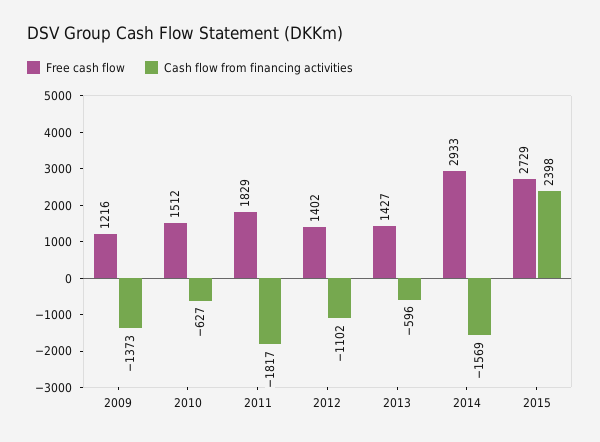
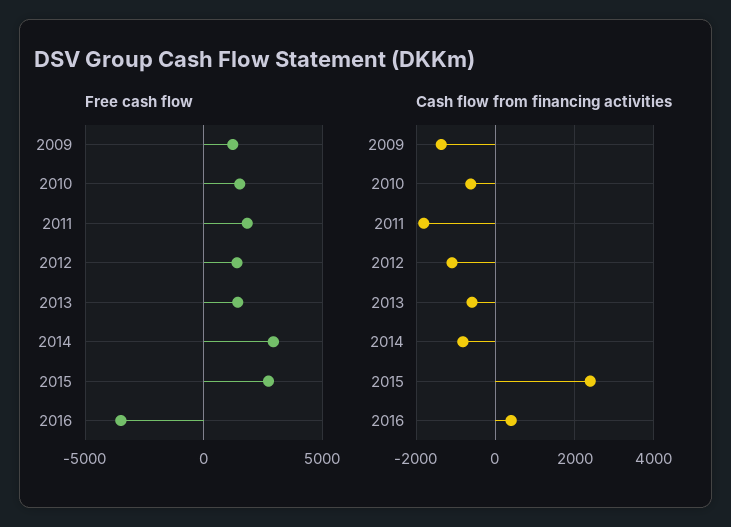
Cash flow from financing activities, 2014: -1569 -> -800
Free cash flow, 2016: none -> -3500
Cash flow from financing activities, 2016: none -> 400

